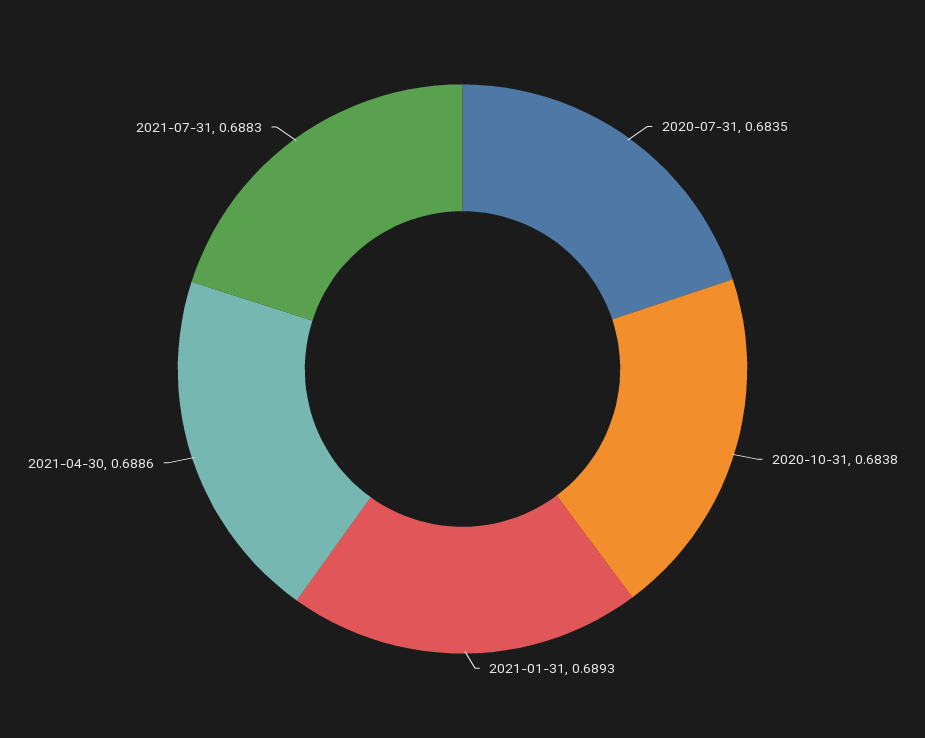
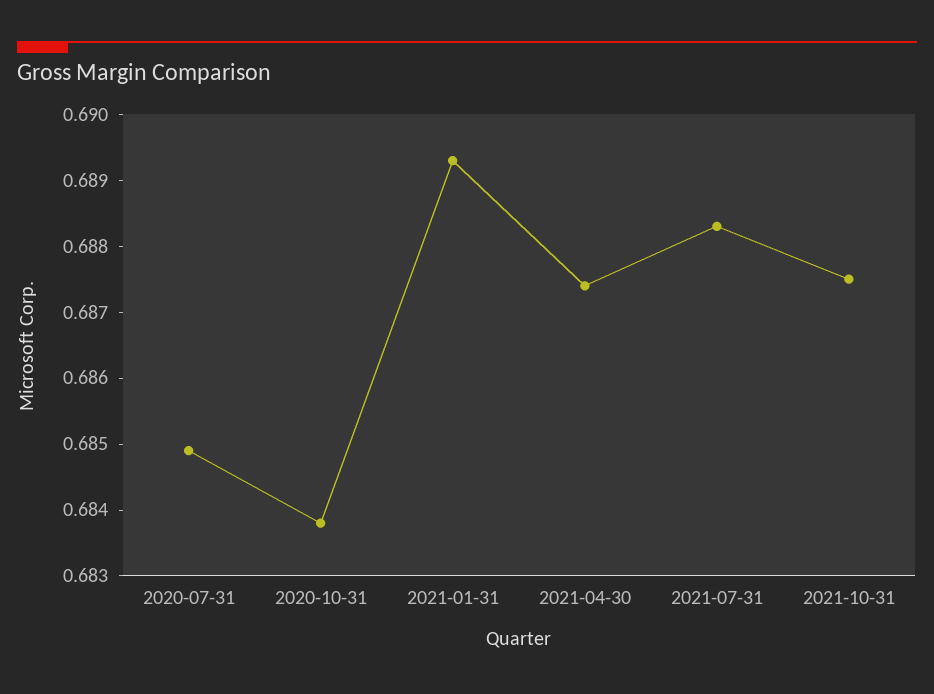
2020-07-31: 0.6835 -> 0.685
2021-04-30: 0.6886 -> 0.6875
2021-10-31: none -> 0.6875

